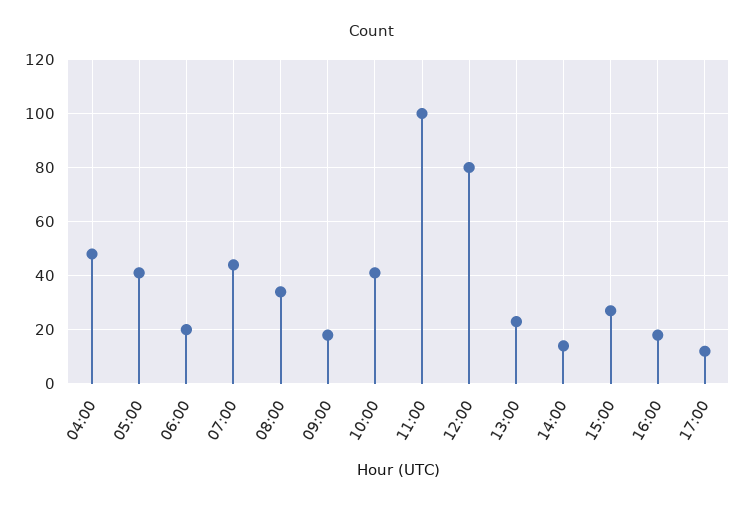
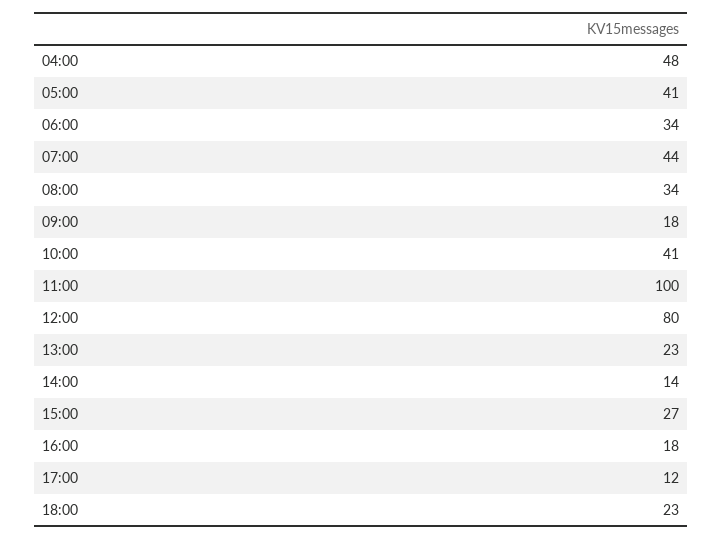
06:00: 20 -> 34
18:00: none -> 23

